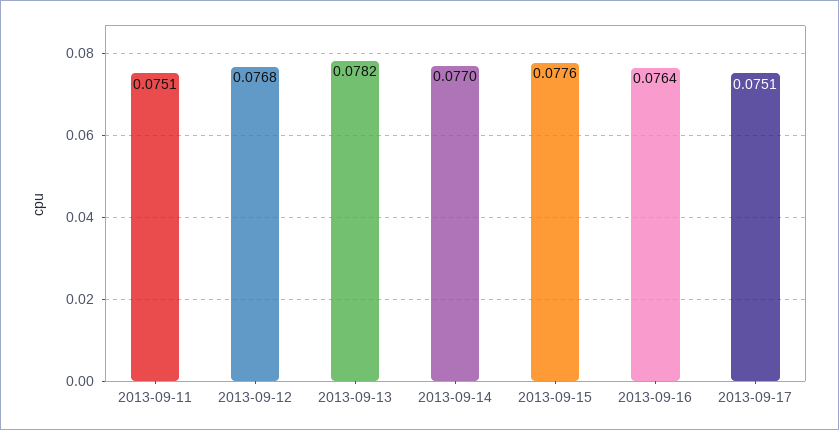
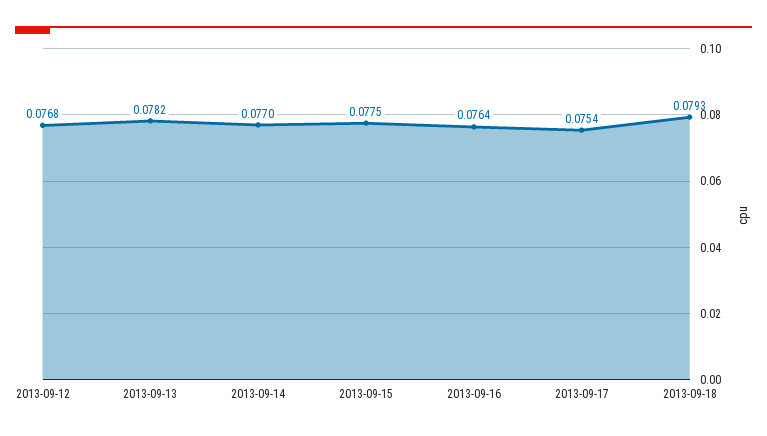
2013-09-11: 0.0751 -> none
2013-09-15: 0.0776 -> 0.0775
2013-09-17: 0.0751 -> 0.0754
2013-09-18: none -> 0.0793

